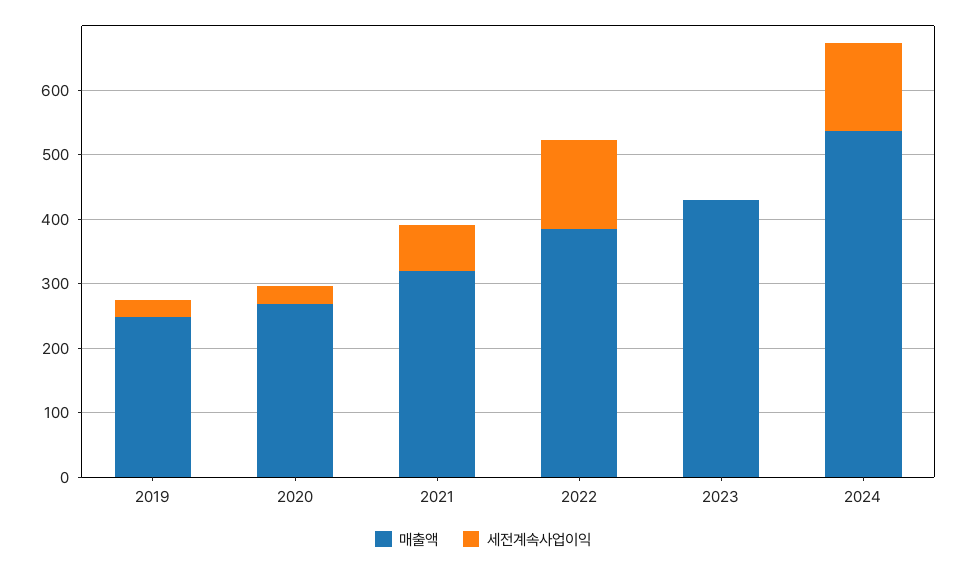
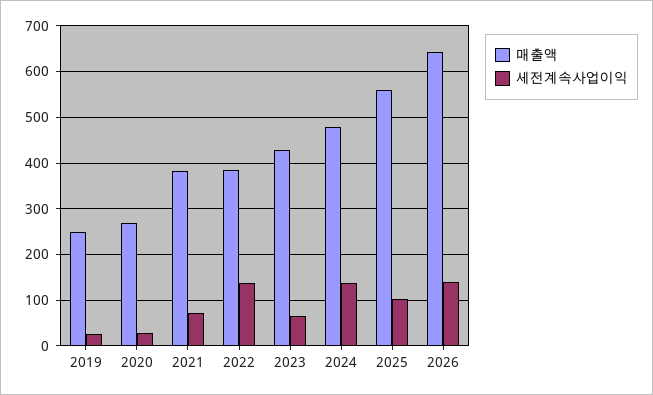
매출액, 2021: 320 -> 380
세전계속사업이익, 2023: 0 -> 60
매출액, 2024: 540 -> 480
매출액, 2025: none -> 560
세전계속사업이익, 2025: none -> 100
매출액, 2026: none -> 640
세전계속사업이익, 2026: none -> 140

